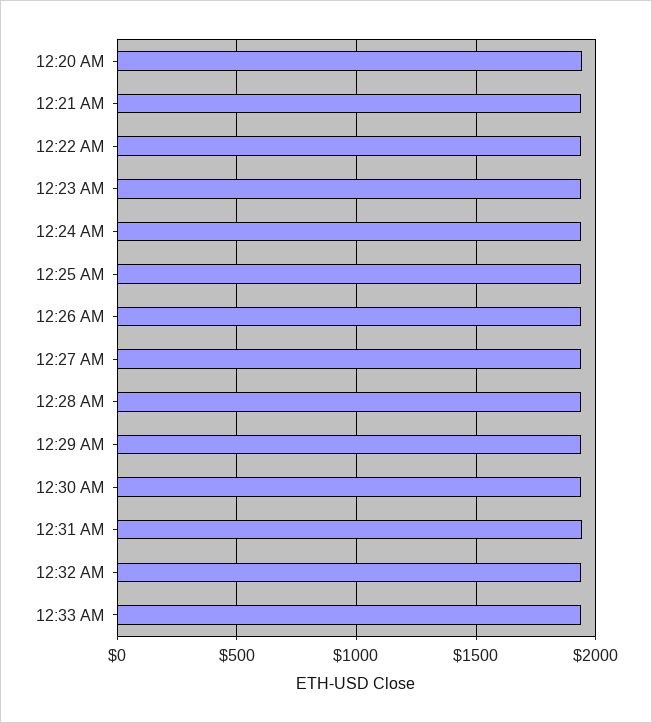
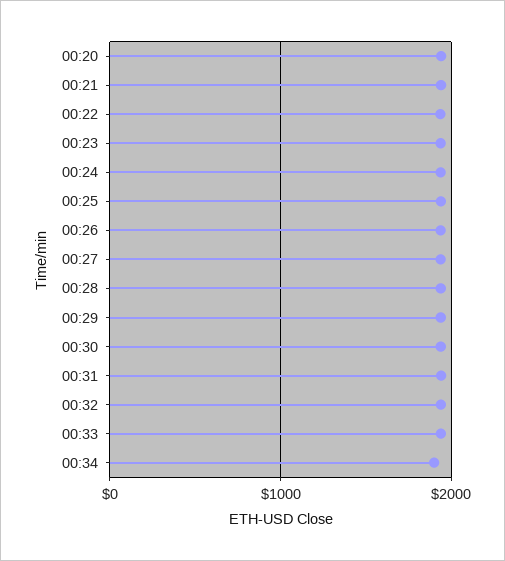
00:34: none -> 1900

